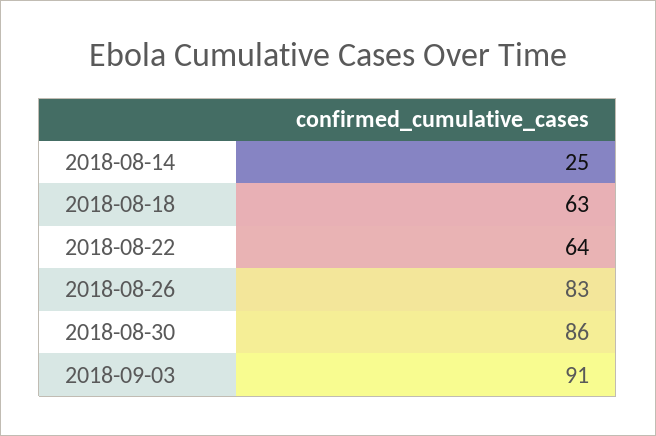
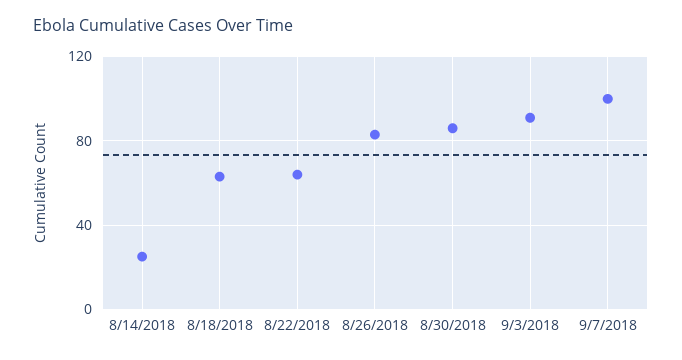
9/7/2018: none -> 100

